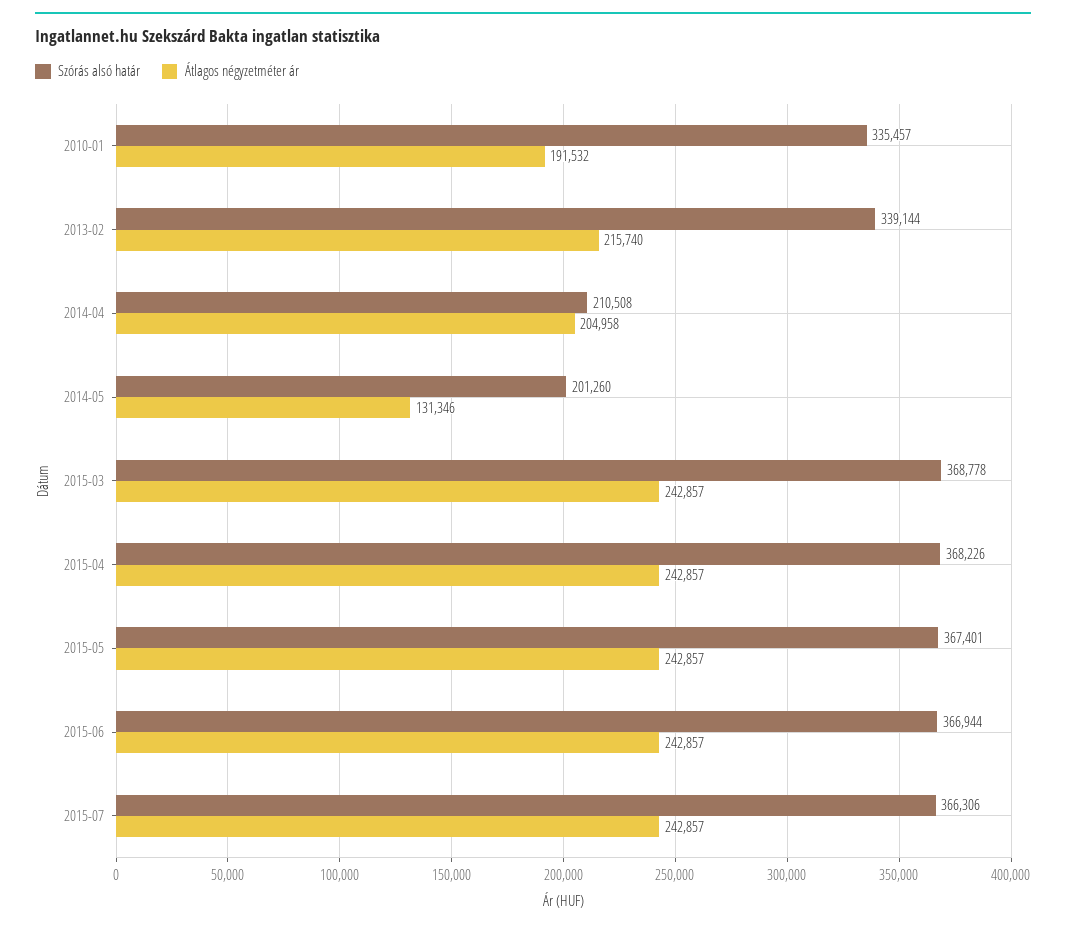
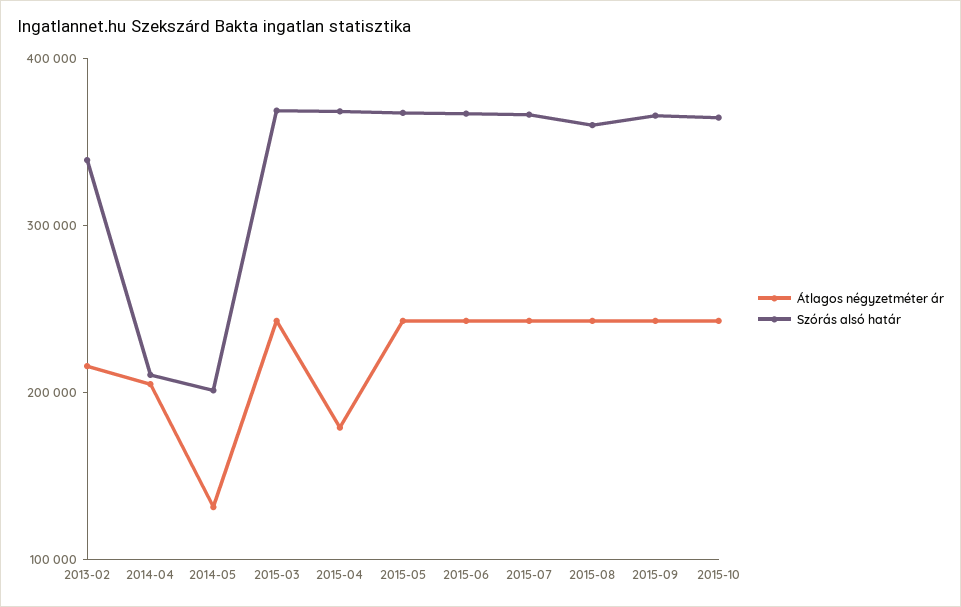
Szórás alsó határ, 2010-01: 335457 -> none
Átlagos négyzetméter ár, 2010-01: 191532 -> none
Átlagos négyzetméter ár, 2015-04: 242857 -> 180000
Átlagos négyzetméter ár, 2015-08: none -> 240000
Szórás alsó határ, 2015-08: none -> 360000
Átlagos négyzetméter ár, 2015-09: none -> 240000
Szórás alsó határ, 2015-09: none -> 360000
Átlagos négyzetméter ár, 2015-10: none -> 240000
Szórás alsó határ, 2015-10: none -> 360000

